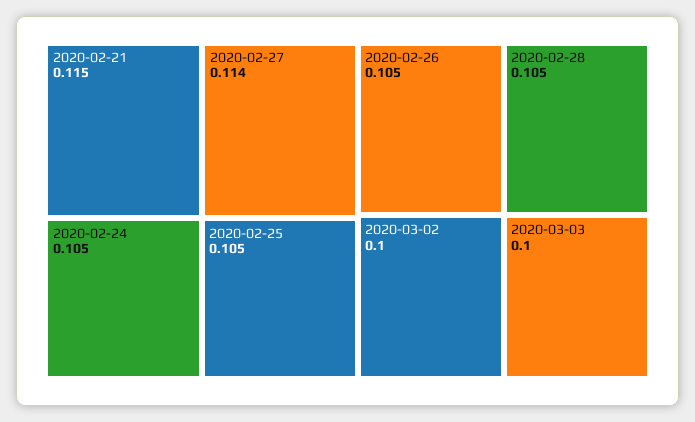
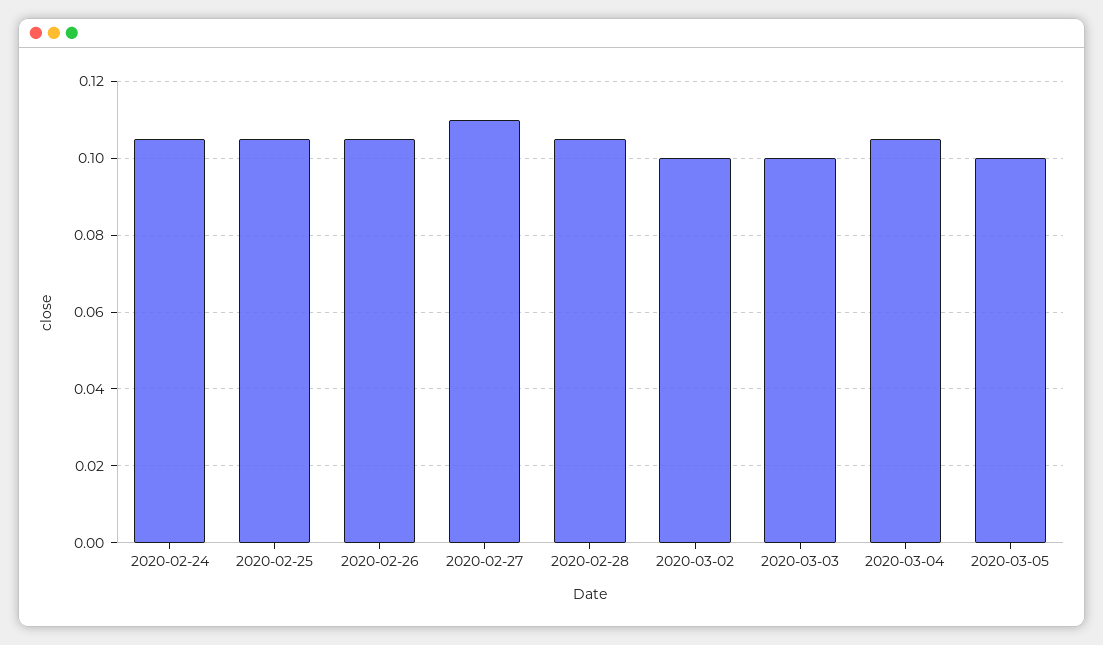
2020-02-21: 0.115 -> none
2020-02-27: 0.114 -> 0.11
2020-03-04: none -> 0.105
2020-03-05: none -> 0.1

